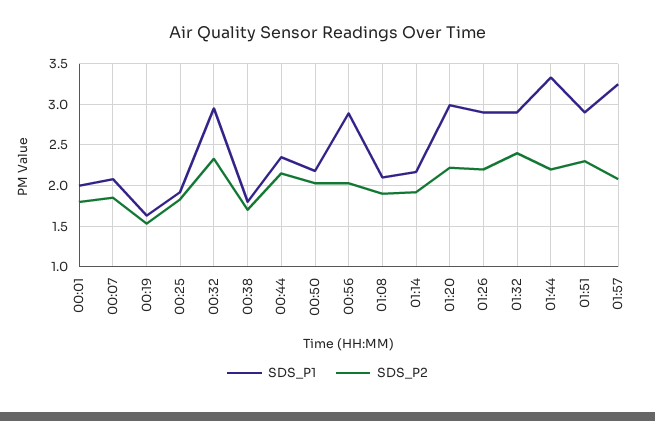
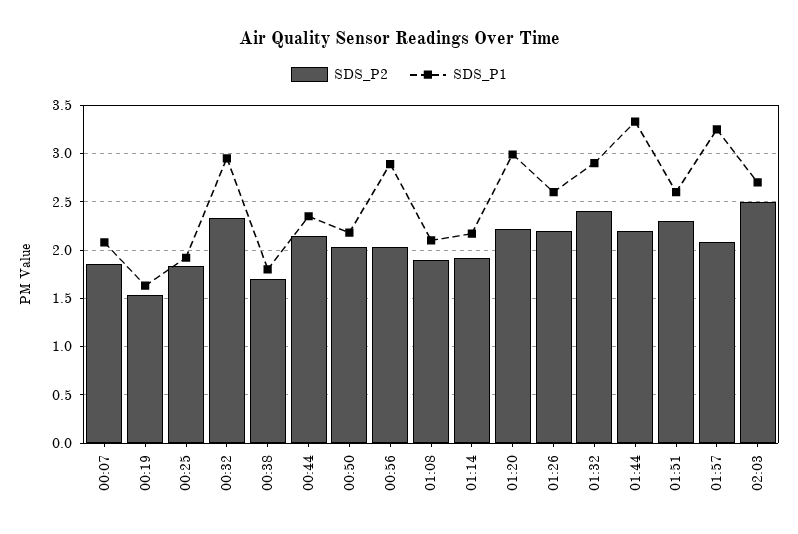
SDS_P1, 00:01: 2 -> none
SDS_P2, 00:01: 1.8 -> none
SDS_P1, 01:26: 2.9 -> 2.6
SDS_P1, 01:51: 2.9 -> 2.6
SDS_P2, 02:03: none -> 2.5
SDS_P1, 02:03: none -> 2.7

